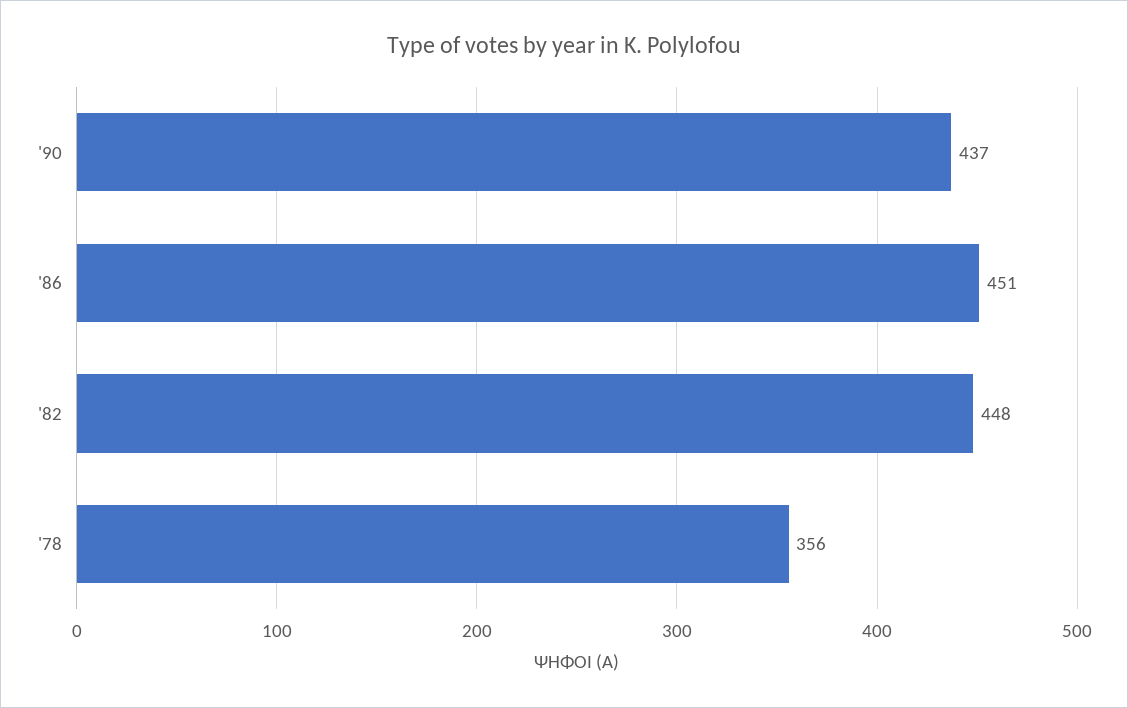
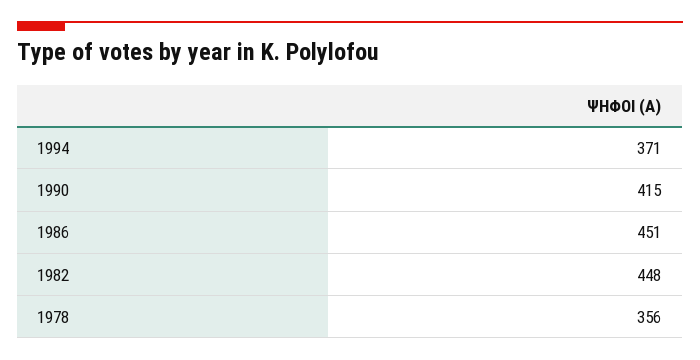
'90: 437 -> 415
1994: none -> 371

